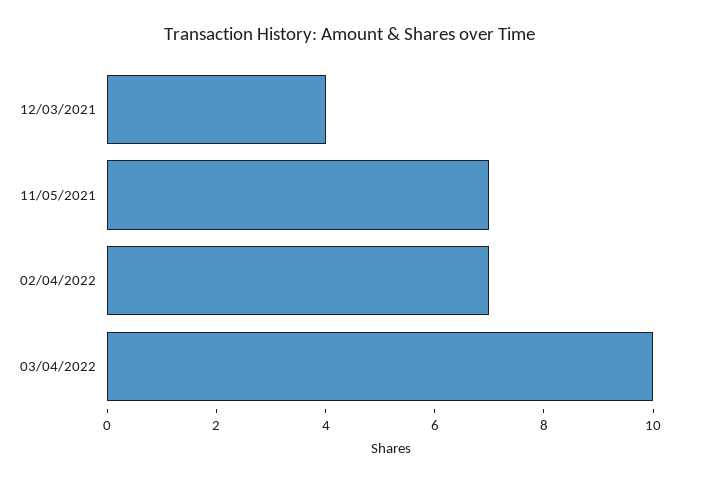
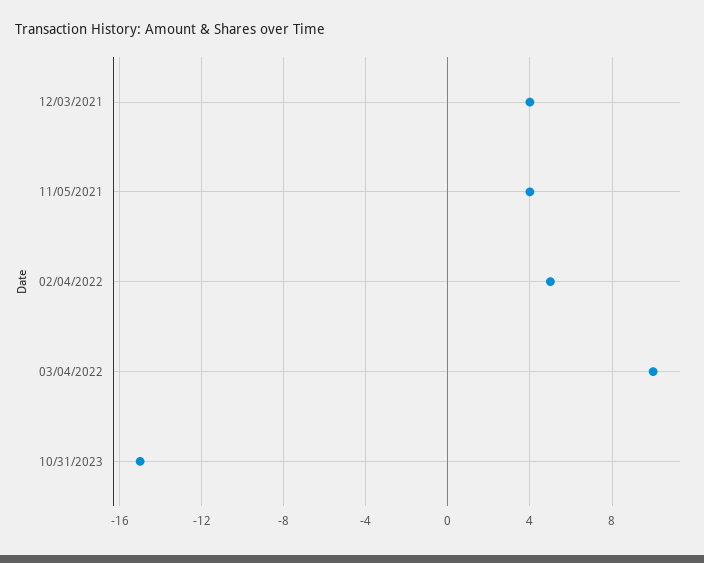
11/05/2021: 7 -> 4
02/04/2022: 7 -> 5
10/31/2023: none -> -15

